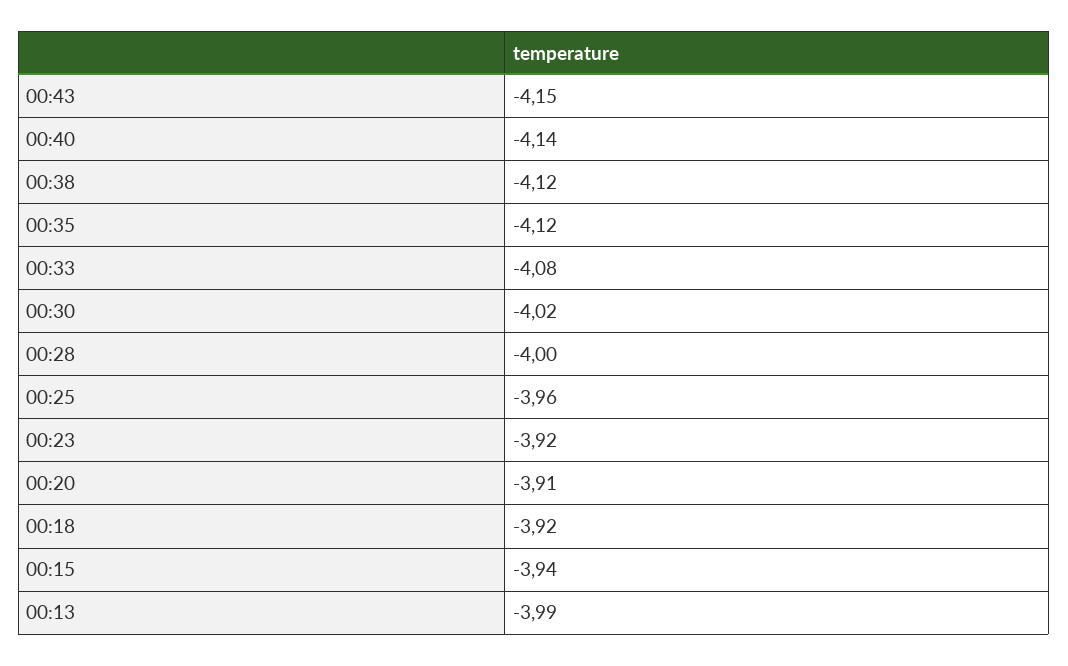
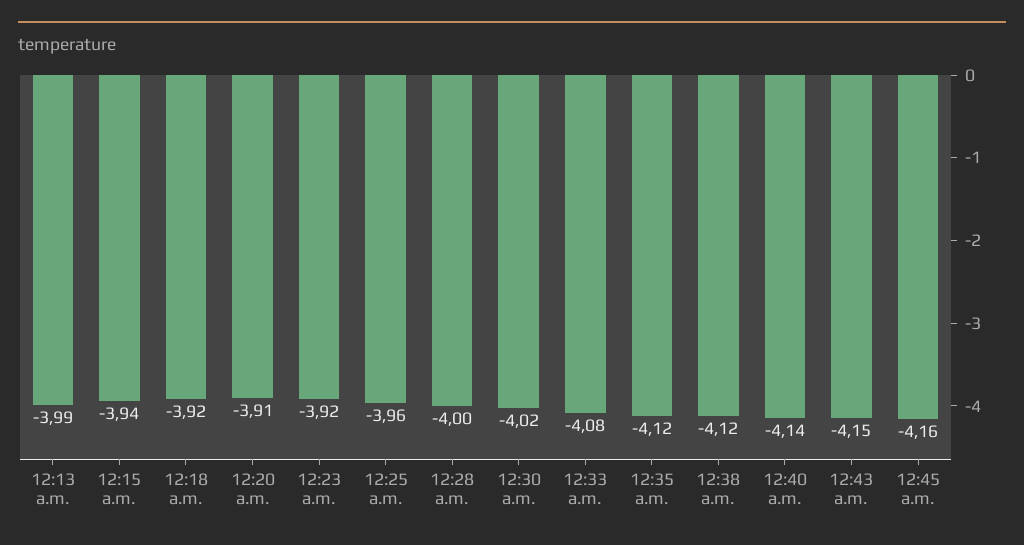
12:45 a.m.: none -> -4.16

